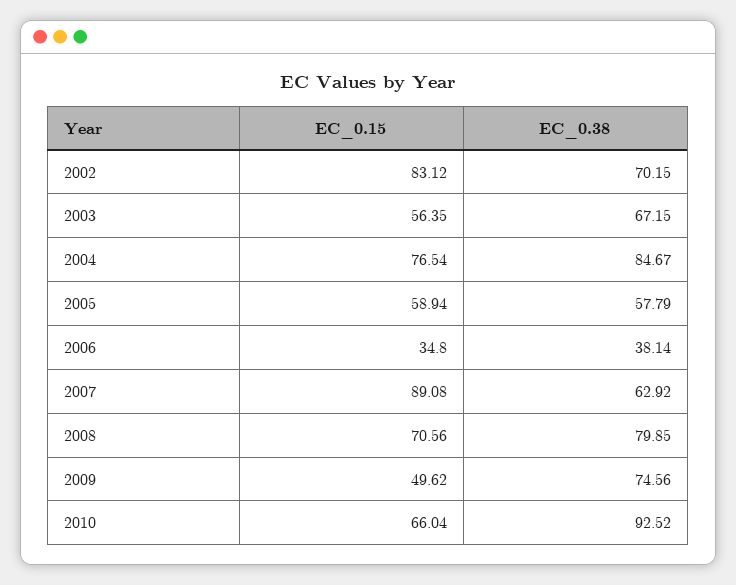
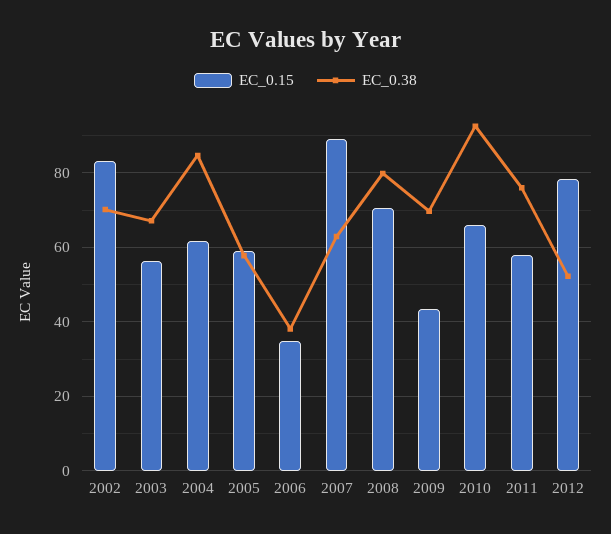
EC_0.15, 2004: 76.54 -> 62
EC_0.15, 2009: 49.62 -> 44
EC_0.38, 2009: 74.56 -> 70
EC_0.15, 2011: none -> 58
EC_0.38, 2011: none -> 76
EC_0.15, 2012: none -> 78
EC_0.38, 2012: none -> 52

